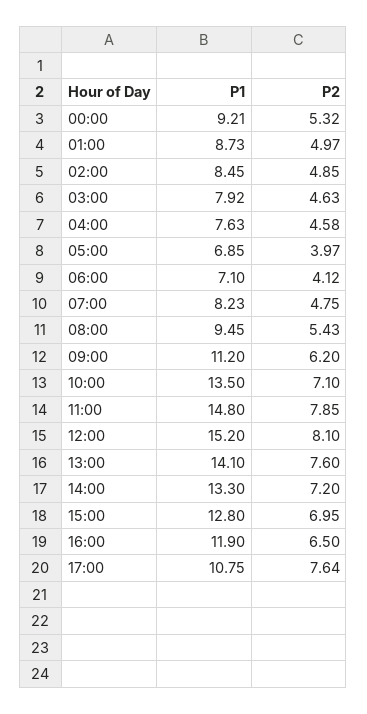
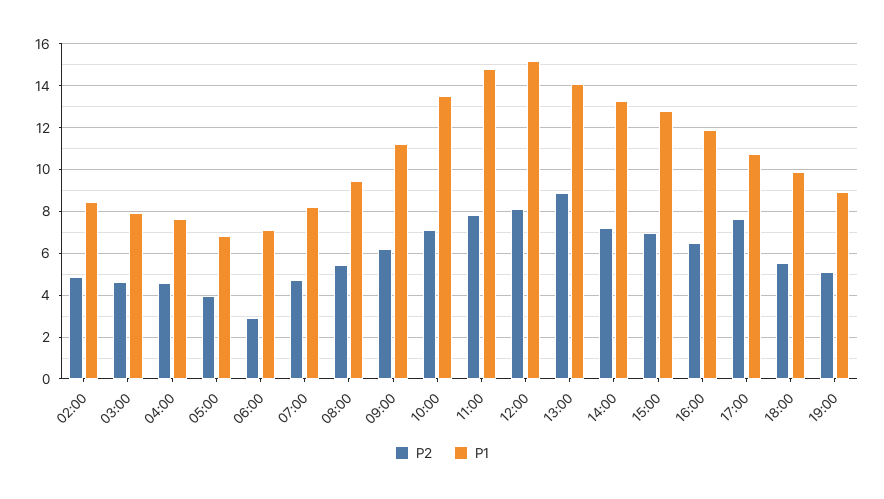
P1, 00:00: 9.21 -> none
P2, 00:00: 5.32 -> none
P1, 01:00: 8.73 -> none
P2, 01:00: 4.97 -> none
P2, 06:00: 4.12 -> 3
P2, 13:00: 7.6 -> 9
P2, 18:00: none -> 5.5
P1, 18:00: none -> 10
P2, 19:00: none -> 5
P1, 19:00: none -> 9

